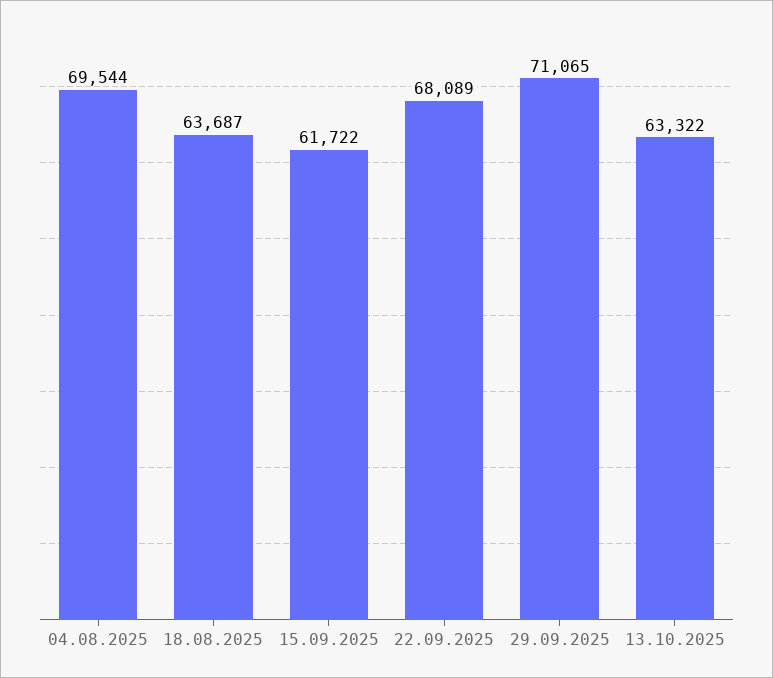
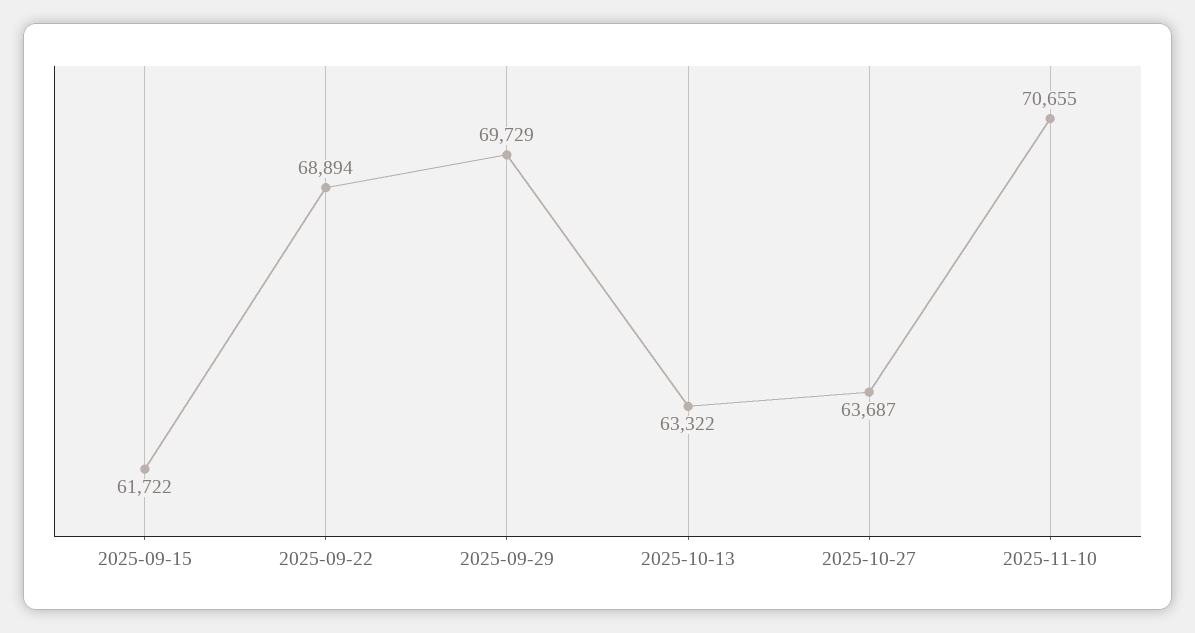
04.08.2025: 69544 -> none
18.08.2025: 63687 -> none
22.09.2025: 68089 -> 68894
29.09.2025: 71065 -> 69729
2025-10-27: none -> 63687
2025-11-10: none -> 70655

